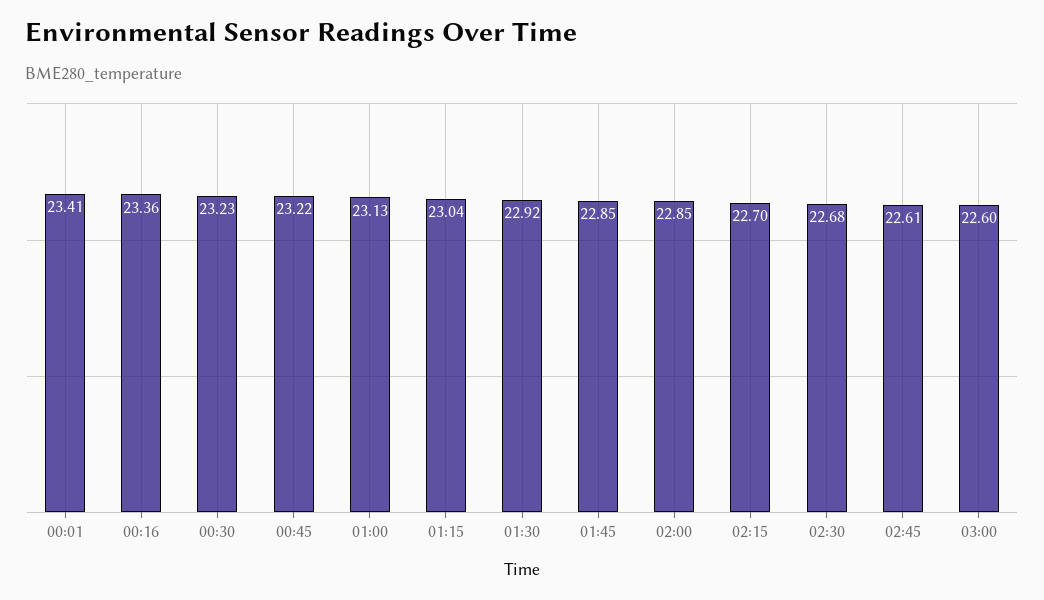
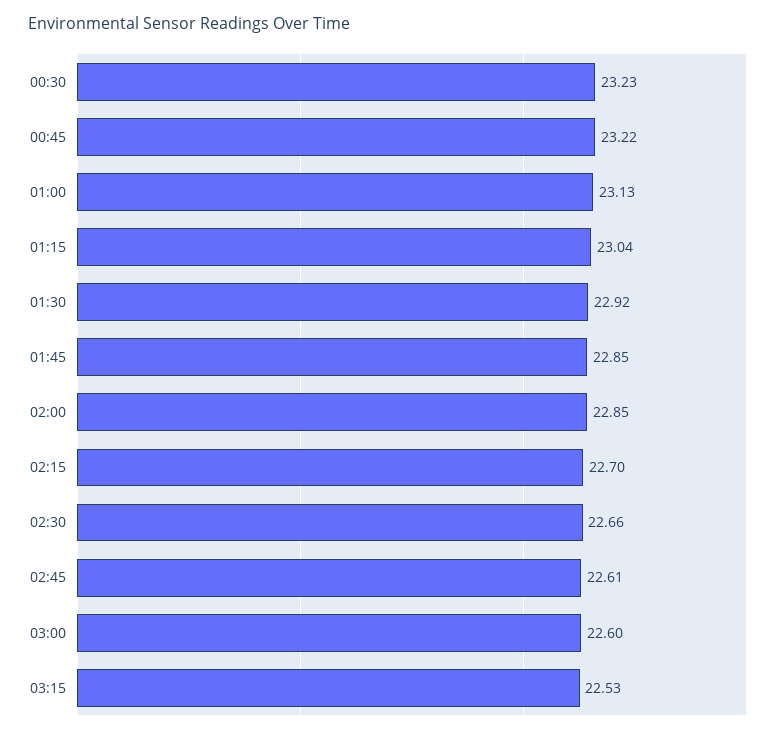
00:01: 23.41 -> none
00:16: 23.36 -> none
02:30: 22.68 -> 22.66
03:15: none -> 22.53

